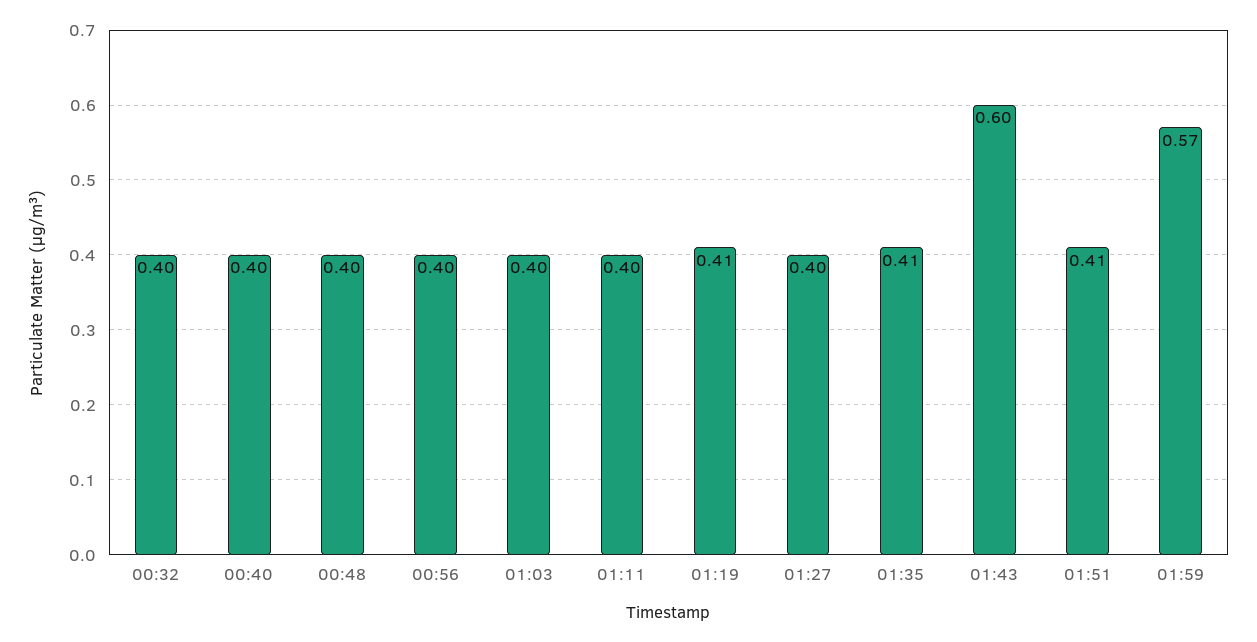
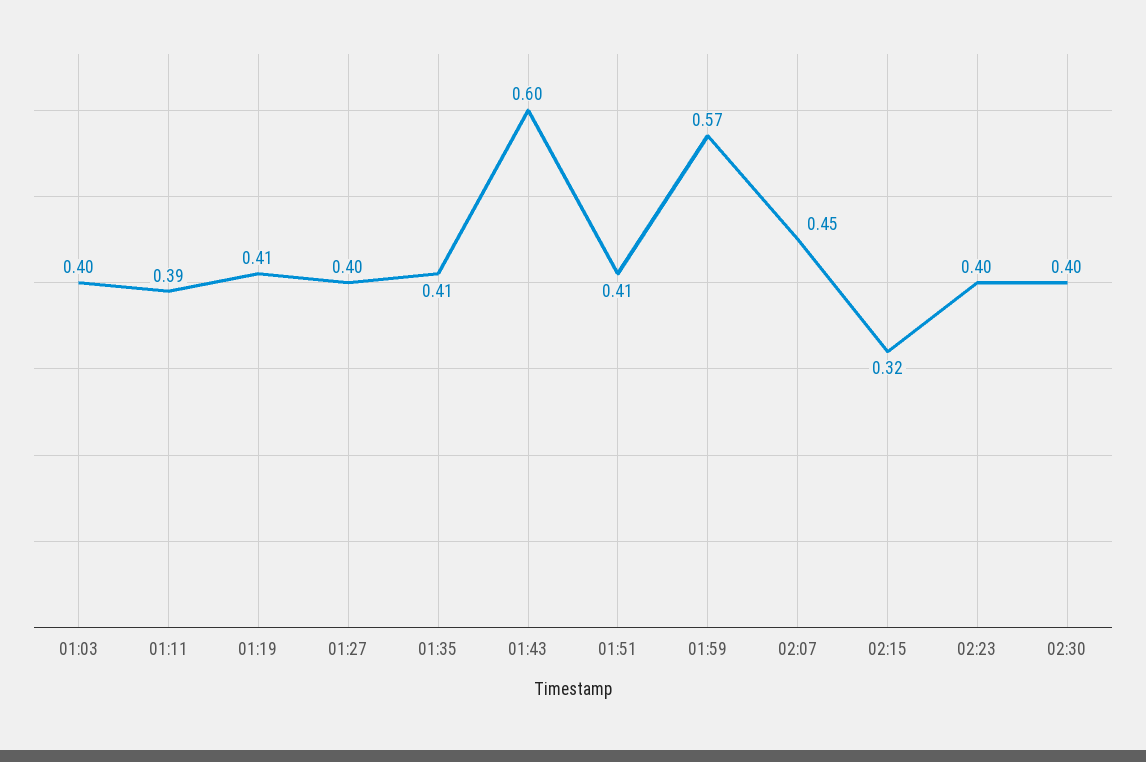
00:32: 0.4 -> none
00:40: 0.4 -> none
00:48: 0.4 -> none
00:56: 0.4 -> none
01:11: 0.4 -> 0.39
02:07: none -> 0.45
02:15: none -> 0.32
02:23: none -> 0.4
02:30: none -> 0.4

